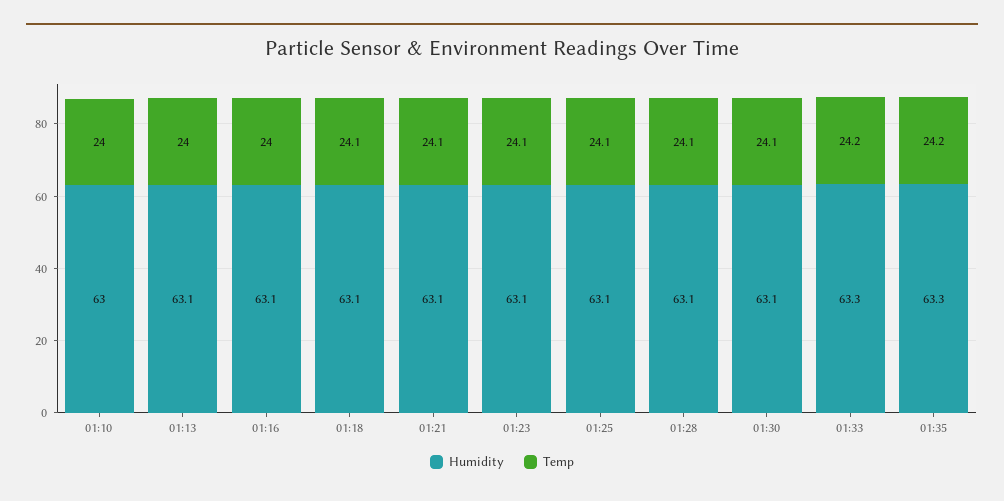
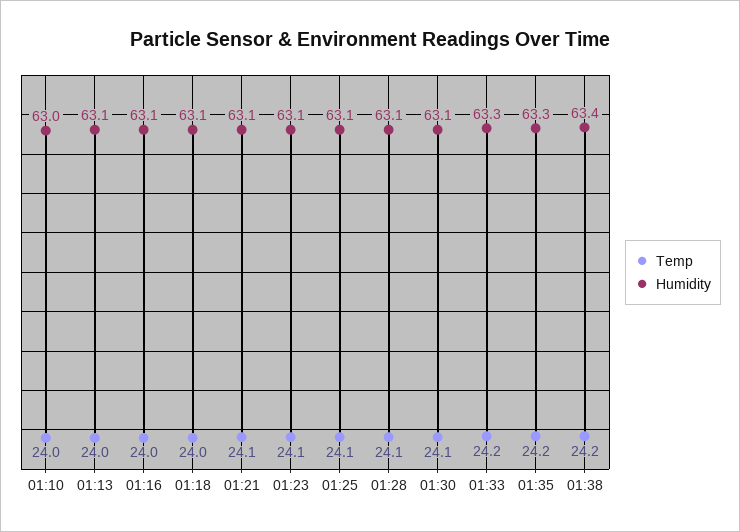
Temp, 01:18: 24.1 -> 24
Temp, 01:38: none -> 24.2
Humidity, 01:38: none -> 63.4

